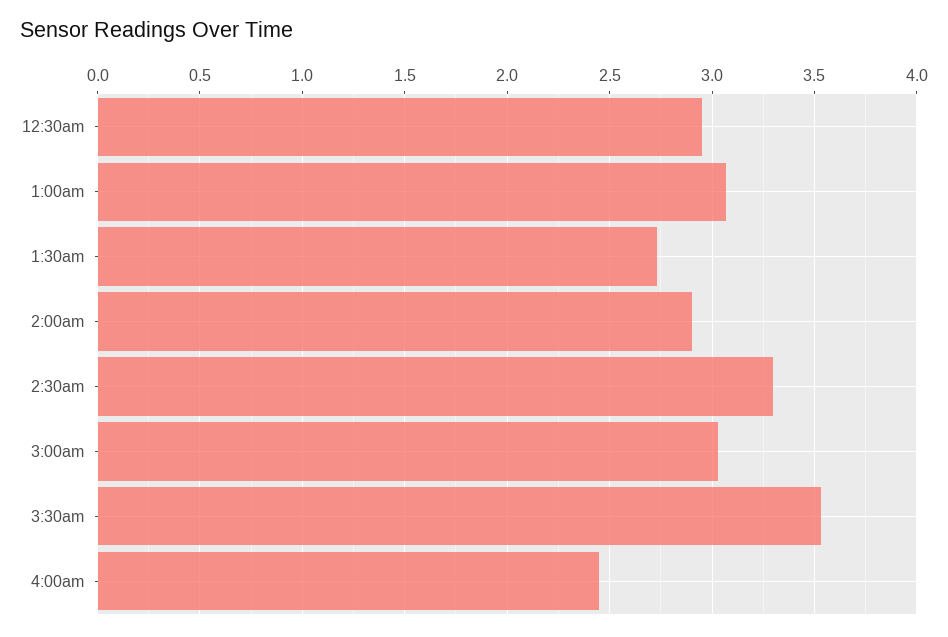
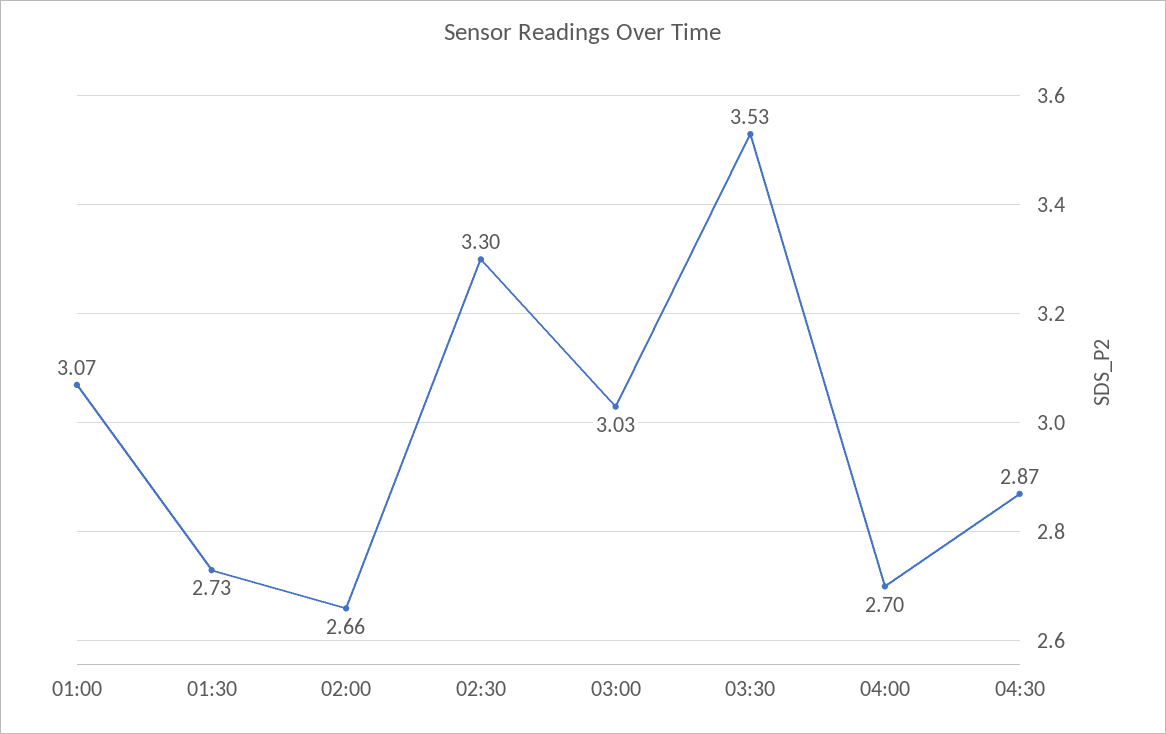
12:30am: 2.95 -> none
2:00am: 2.9 -> 2.66
4:00am: 2.45 -> 2.7
04:30: none -> 2.87

